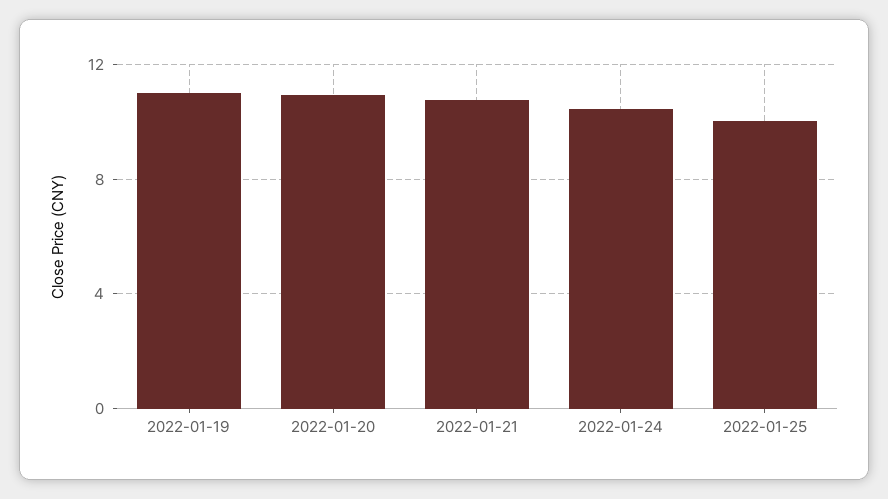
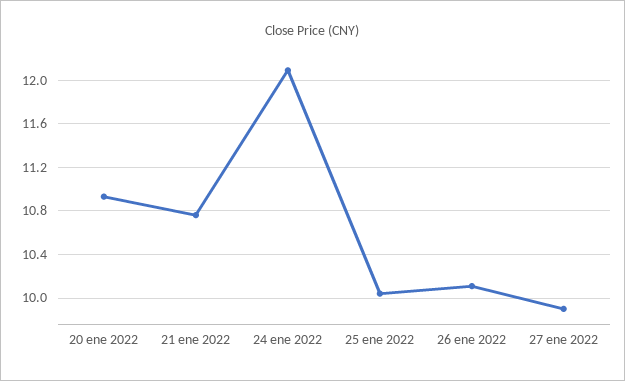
2022-01-19: 11 -> none
2022-01-24: 10.5 -> 12.1
26 ene 2022: none -> 10.1
27 ene 2022: none -> 9.9

